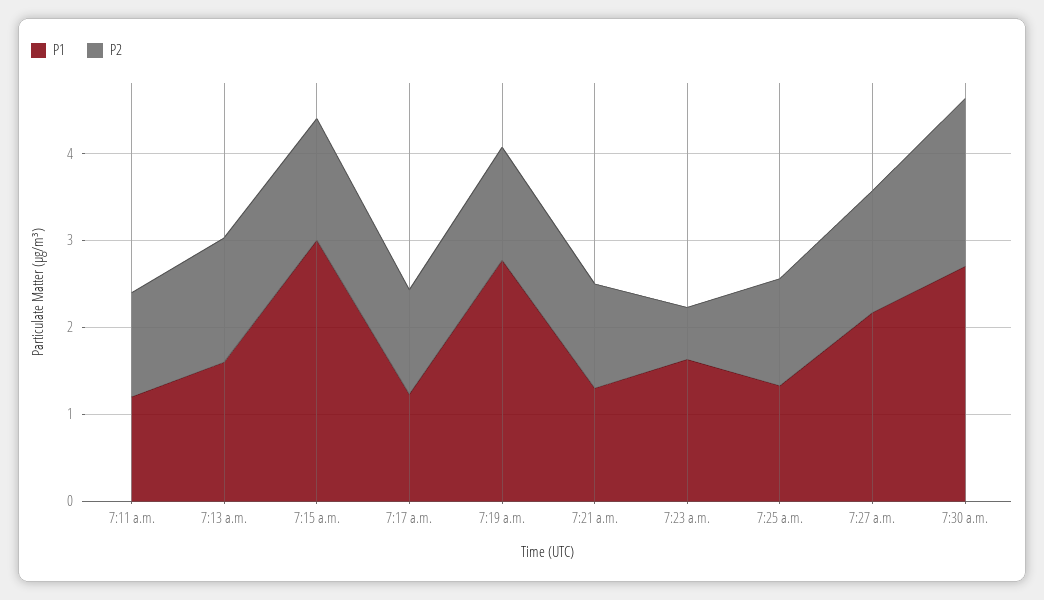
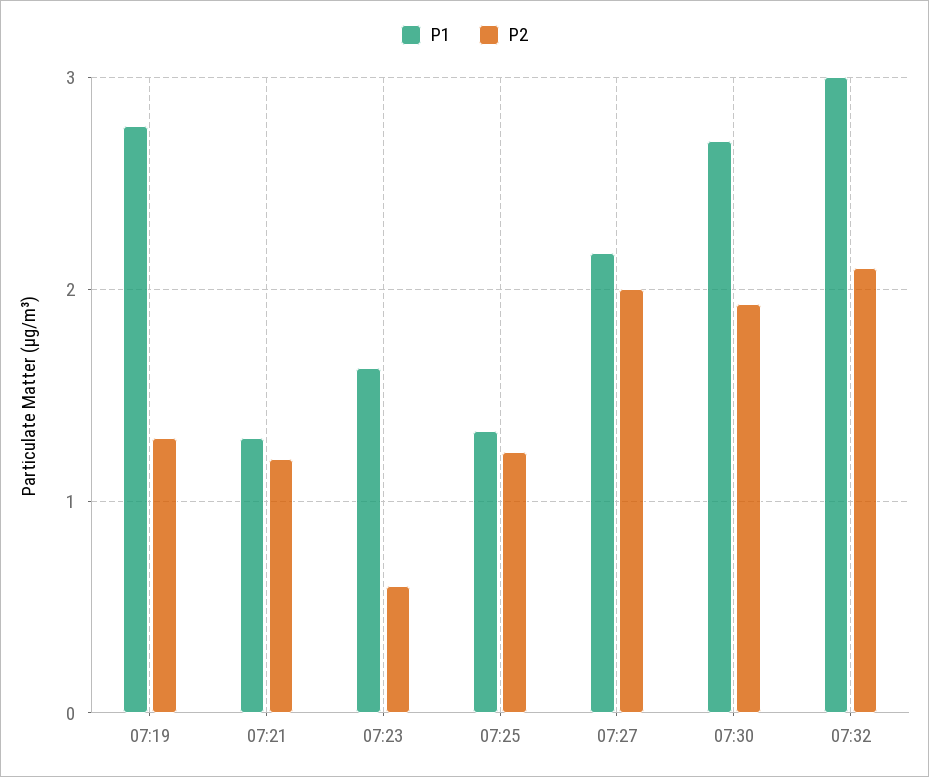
P1, 7:11 a.m.: 1.2 -> none
P2, 7:11 a.m.: 1.2 -> none
P1, 7:13 a.m.: 1.6 -> none
P2, 7:13 a.m.: 1.4 -> none
P1, 7:15 a.m.: 3 -> none
P2, 7:15 a.m.: 1.4 -> none
P1, 7:17 a.m.: 1.2 -> none
P2, 7:17 a.m.: 1.2 -> none
P2, 7:27 a.m.: 1.4 -> 2
P1, 07:32: none -> 3
P2, 07:32: none -> 2.1

